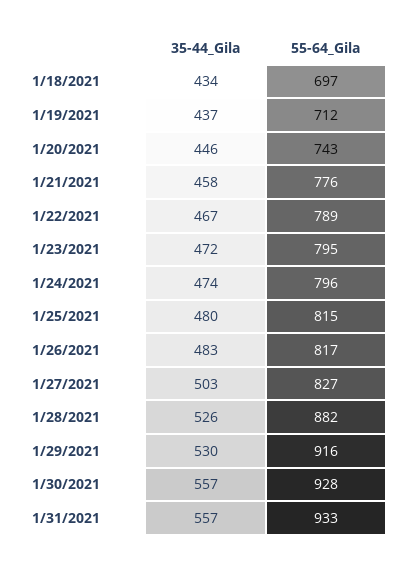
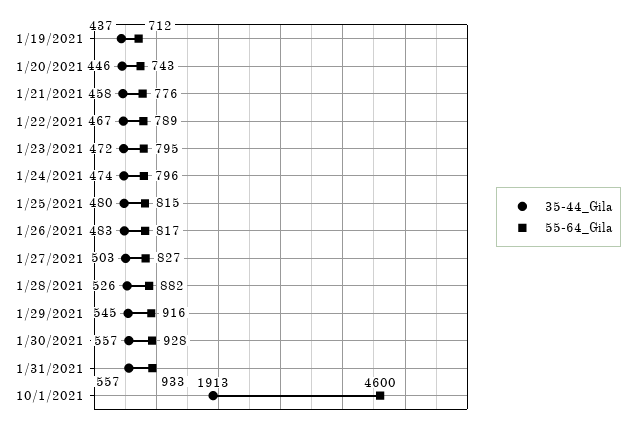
35-44_Gila, 1/18/2021: 434 -> none
55-64_Gila, 1/18/2021: 697 -> none
35-44_Gila, 1/29/2021: 530 -> 545
35-44_Gila, 10/1/2021: none -> 1913
55-64_Gila, 10/1/2021: none -> 4600

